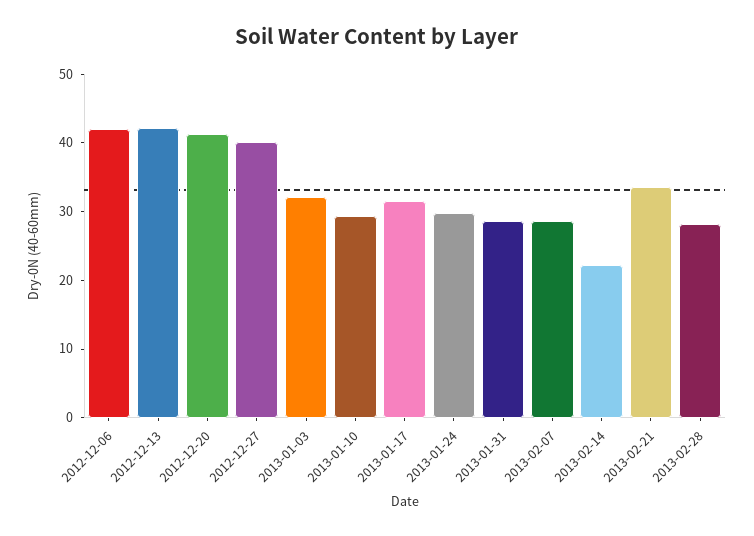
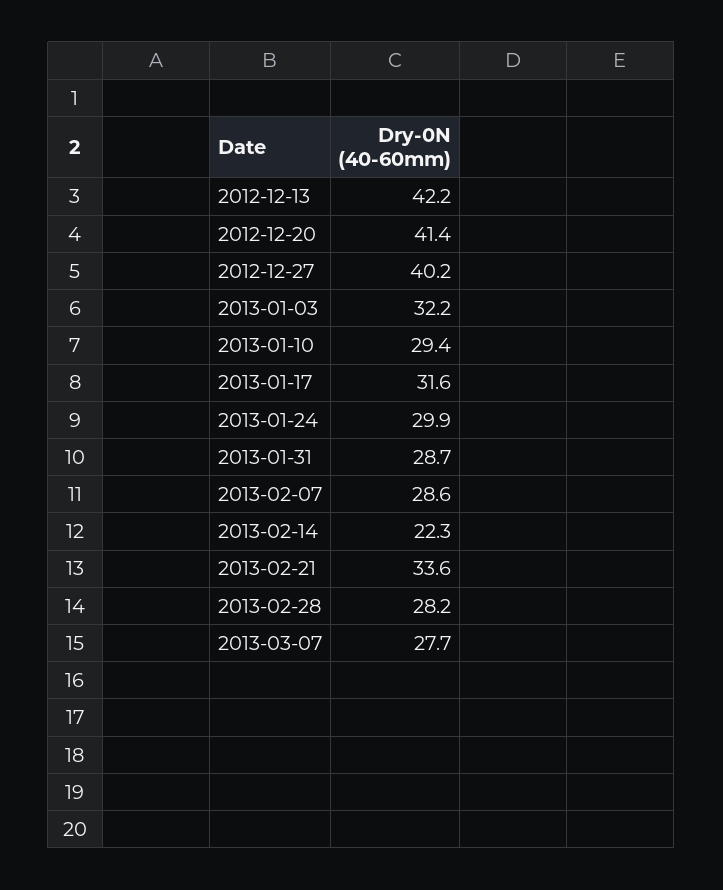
2012-12-06: 42 -> none
2013-03-07: none -> 27.7

